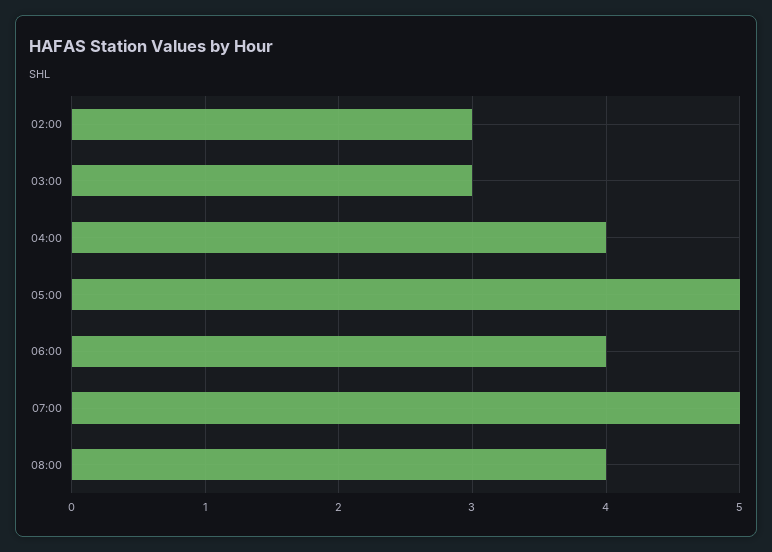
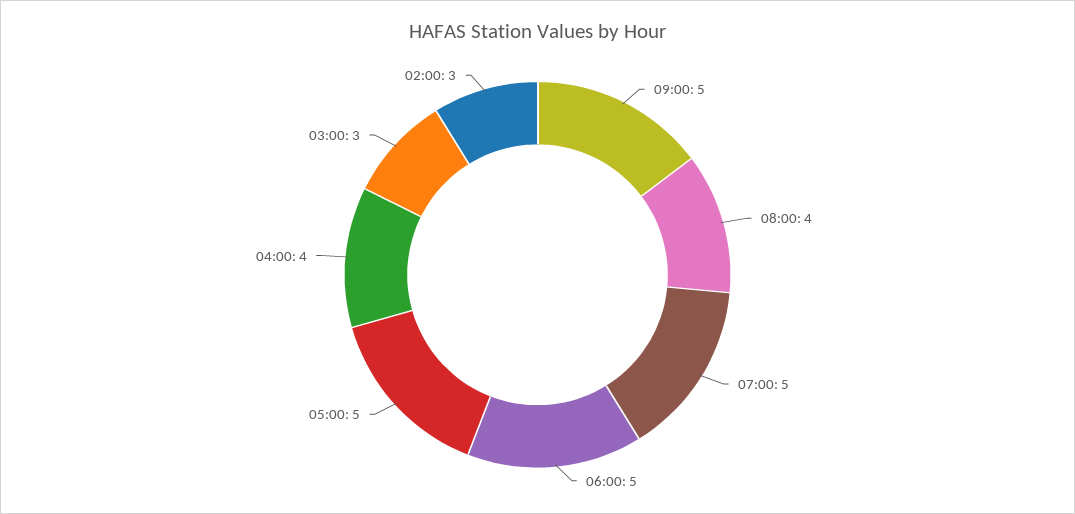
06:00: 4 -> 5
09:00: none -> 5

